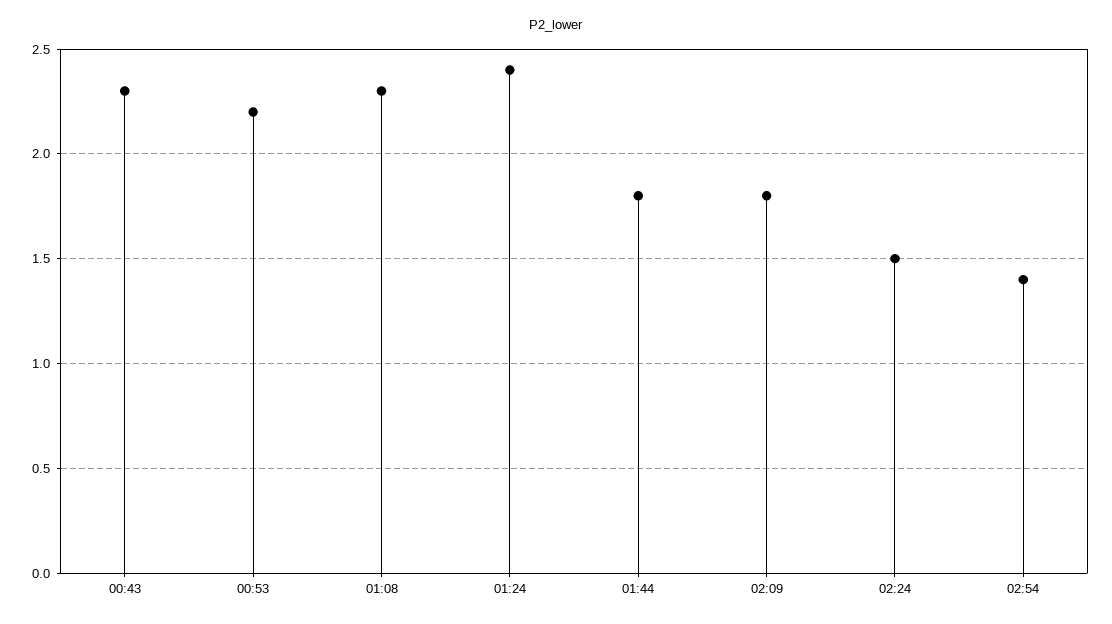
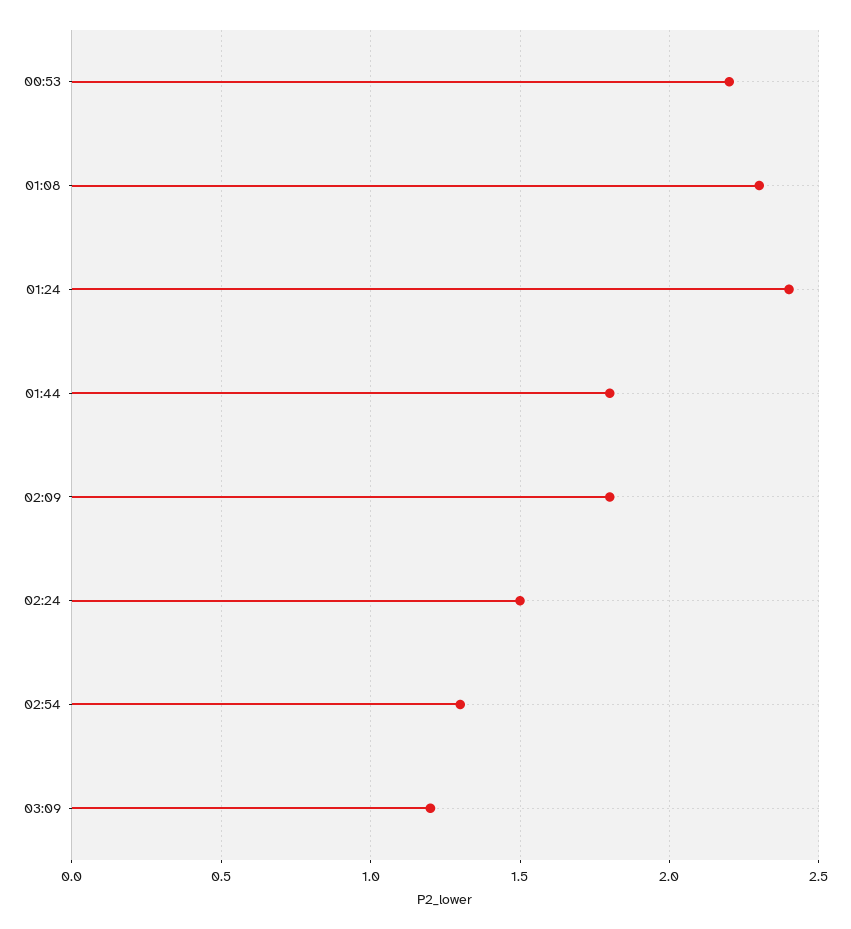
00:43: 2.3 -> none
02:54: 1.4 -> 1.3
03:09: none -> 1.2

